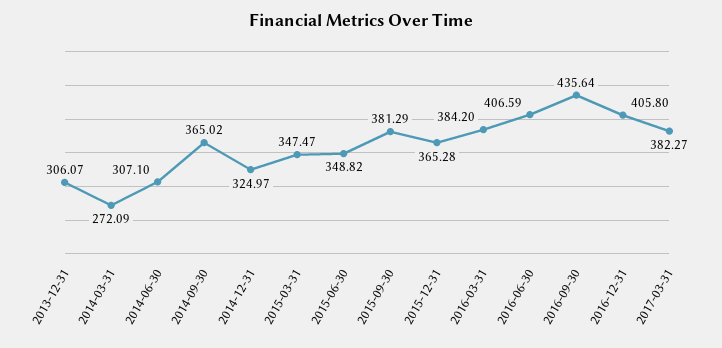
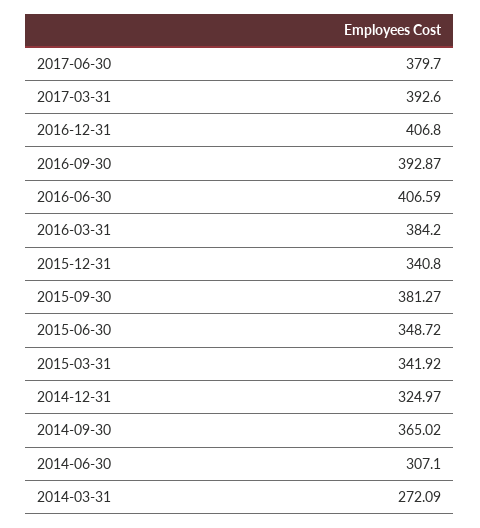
2013-12-31: 306.07 -> none
2015-03-31: 347.47 -> 341.92
2015-06-30: 348.82 -> 348.72
2015-09-30: 381.29 -> 381.27
2015-12-31: 365.28 -> 340.8
2016-09-30: 435.64 -> 392.87
2016-12-31: 405.8 -> 406.8
2017-03-31: 382.27 -> 392.6
2017-06-30: none -> 379.7

